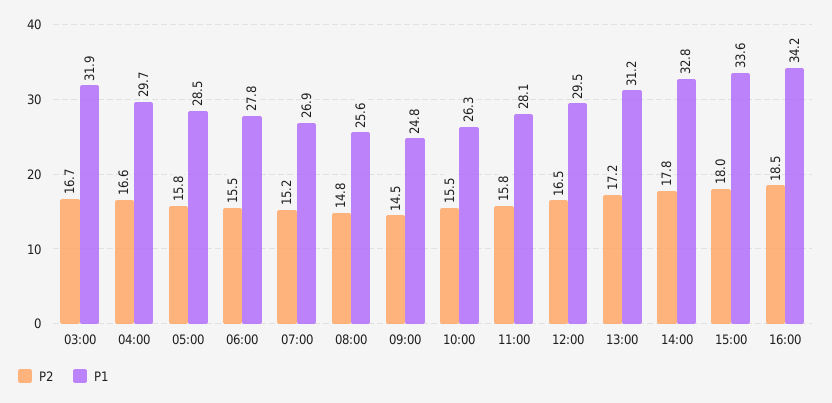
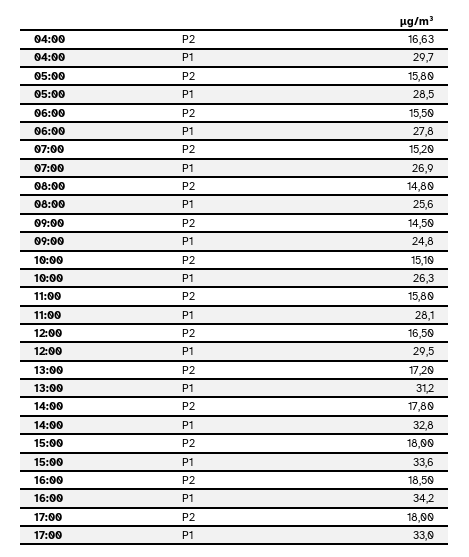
P2, 03:00: 16.7 -> none
P1, 03:00: 31.9 -> none
P2, 10:00: 15.5 -> 15.1
P2, 17:00: none -> 18
P1, 17:00: none -> 33

